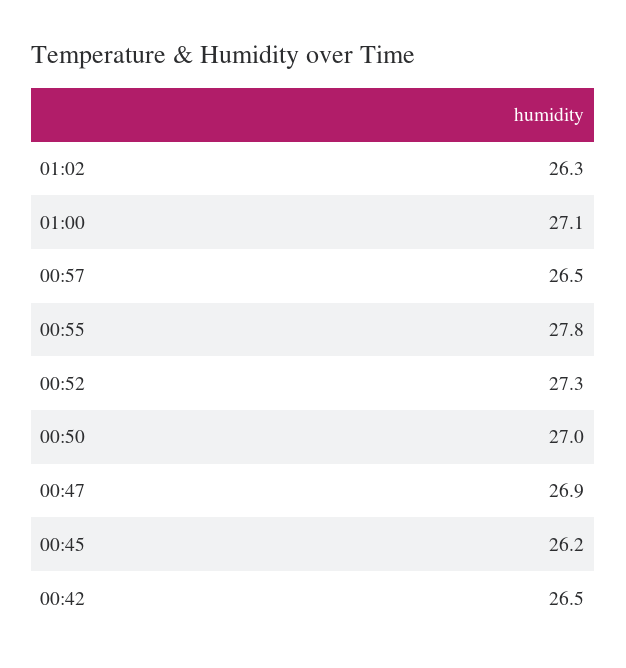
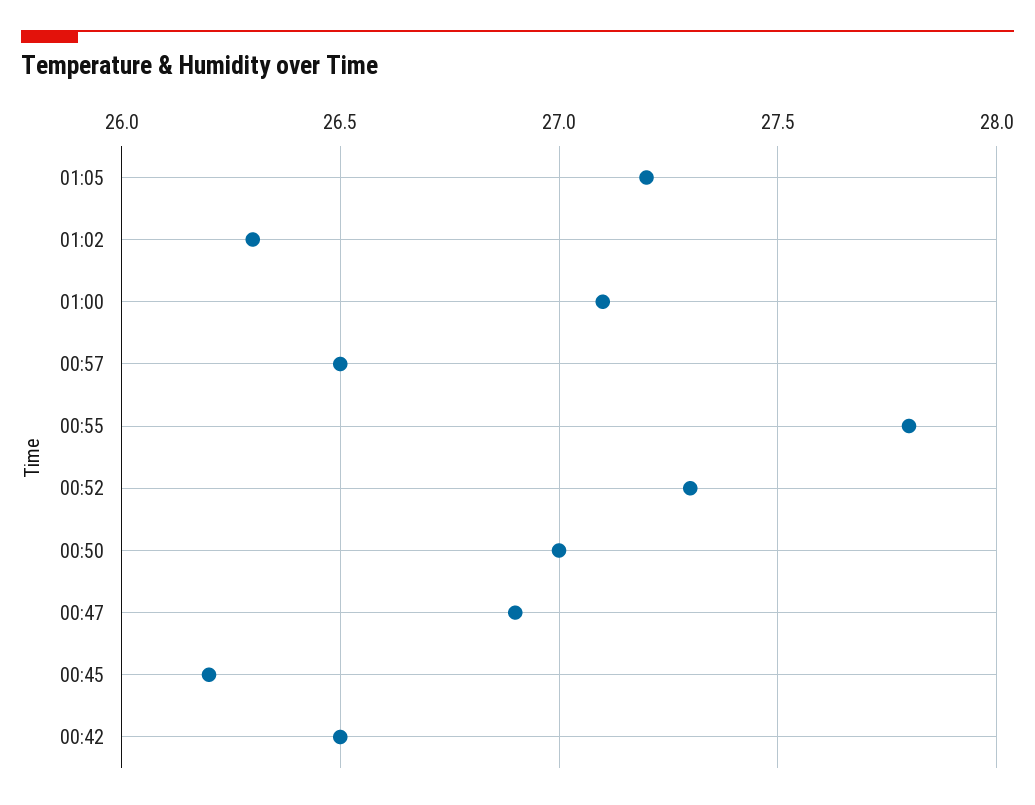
01:05: none -> 27.2

